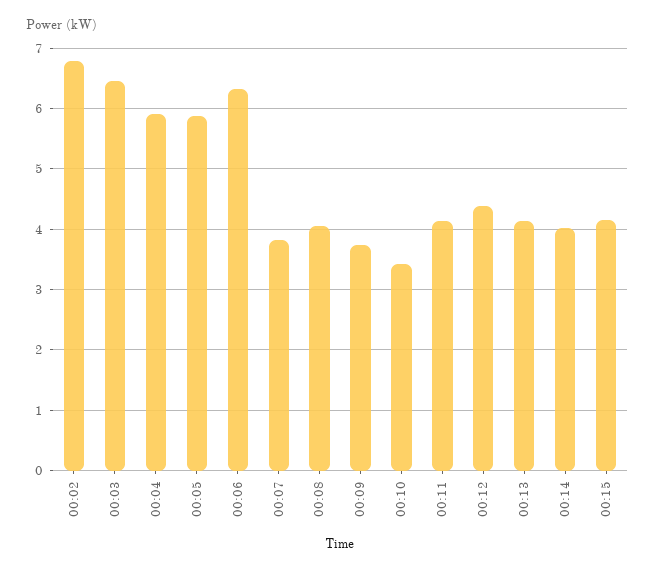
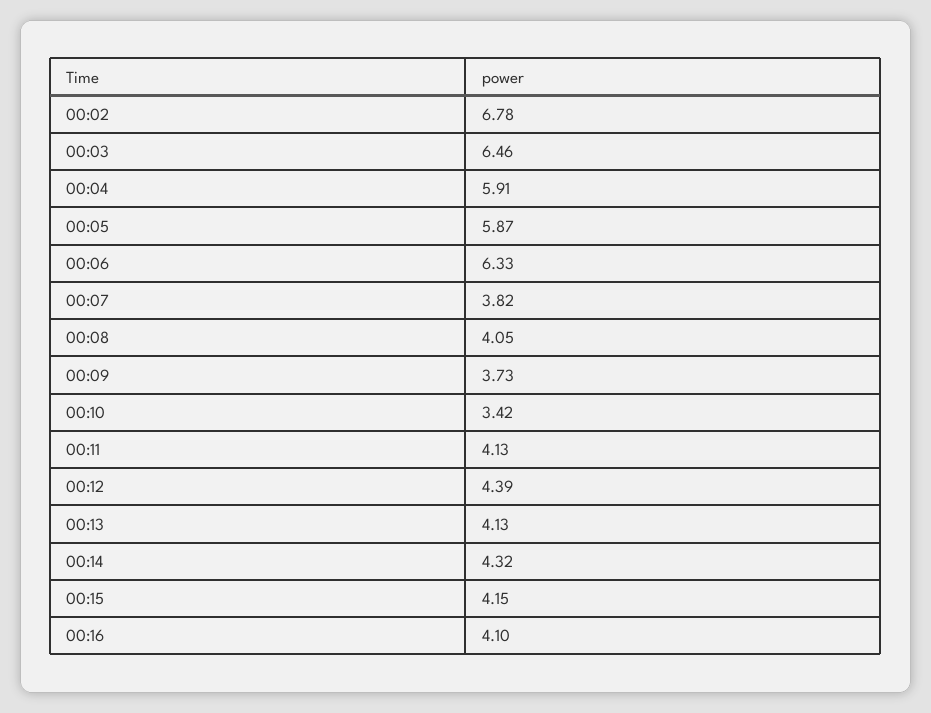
00:14: 4 -> 4.32
00:16: none -> 4.1

